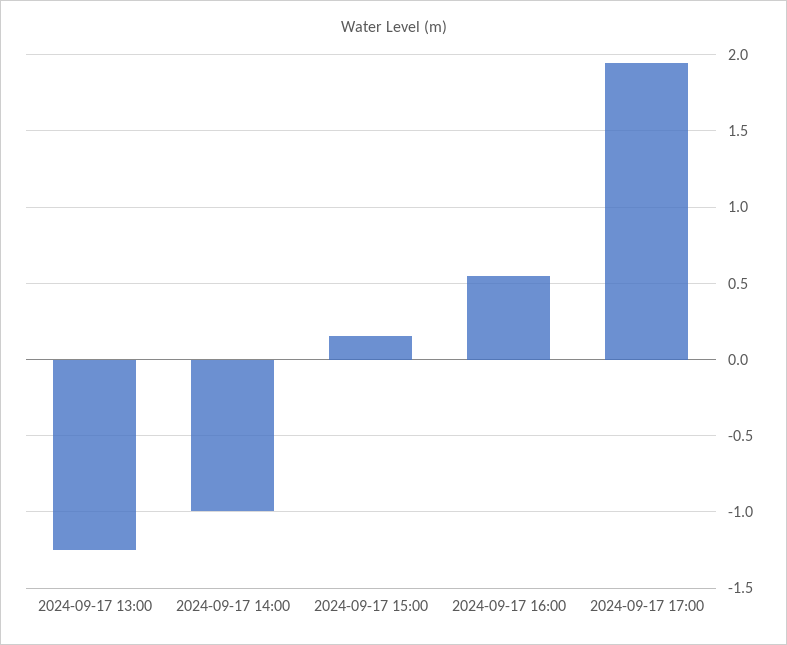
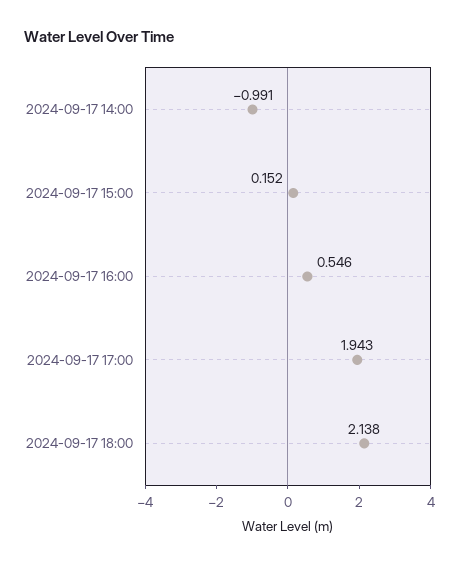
2024-09-17 13:00: -1.25 -> none
2024-09-17 18:00: none -> 2.138

